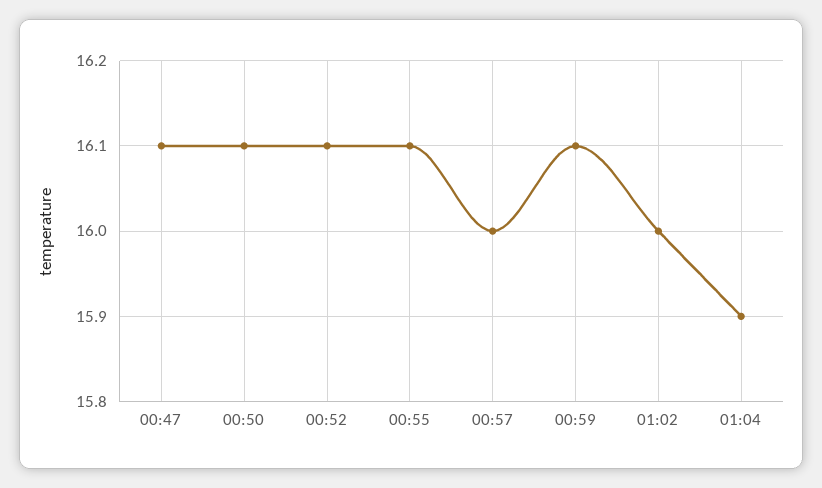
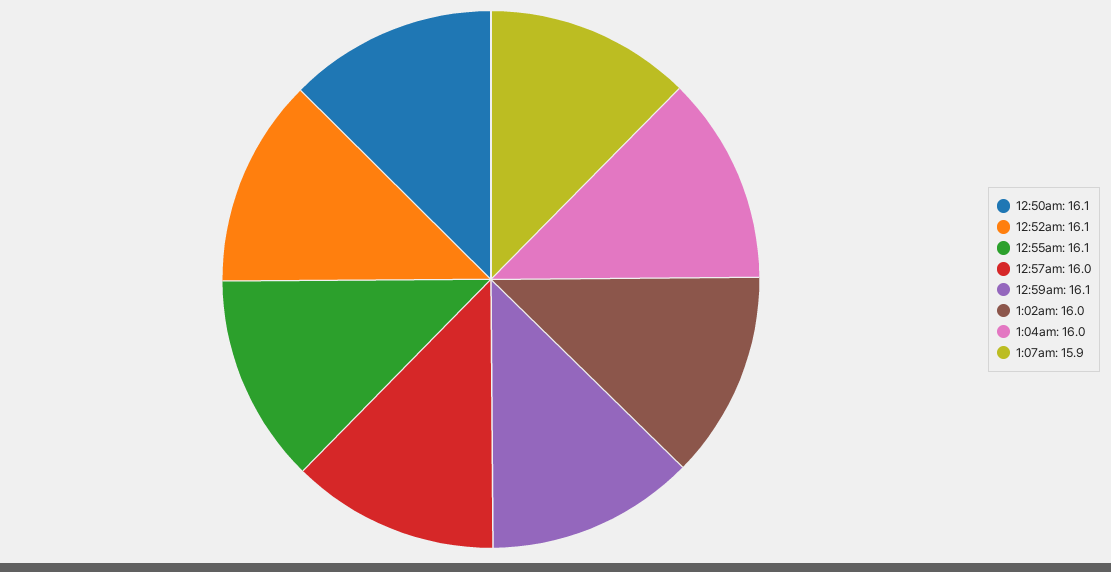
00:47: 16.1 -> none
01:04: 15.9 -> 16
1:07am: none -> 15.9

